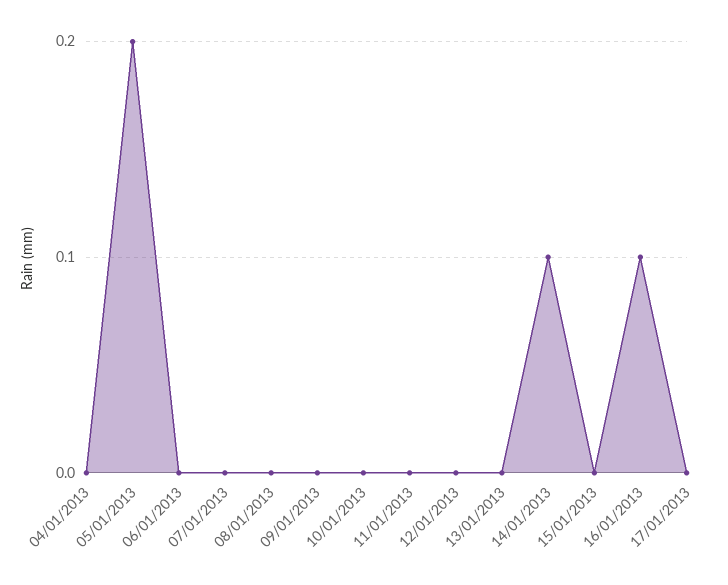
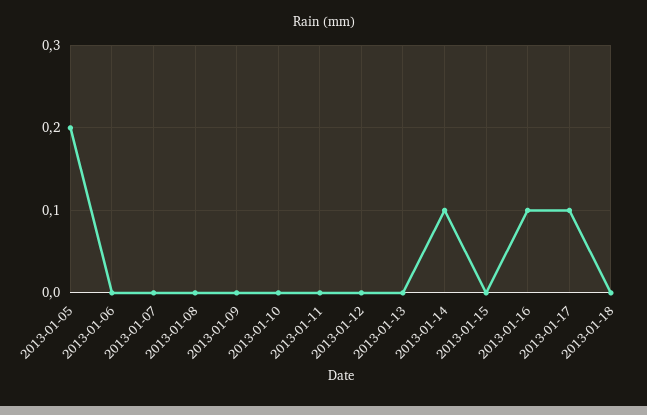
04/01/2013: 0 -> none
17/01/2013: 0 -> 0.1
2013-01-18: none -> 0

